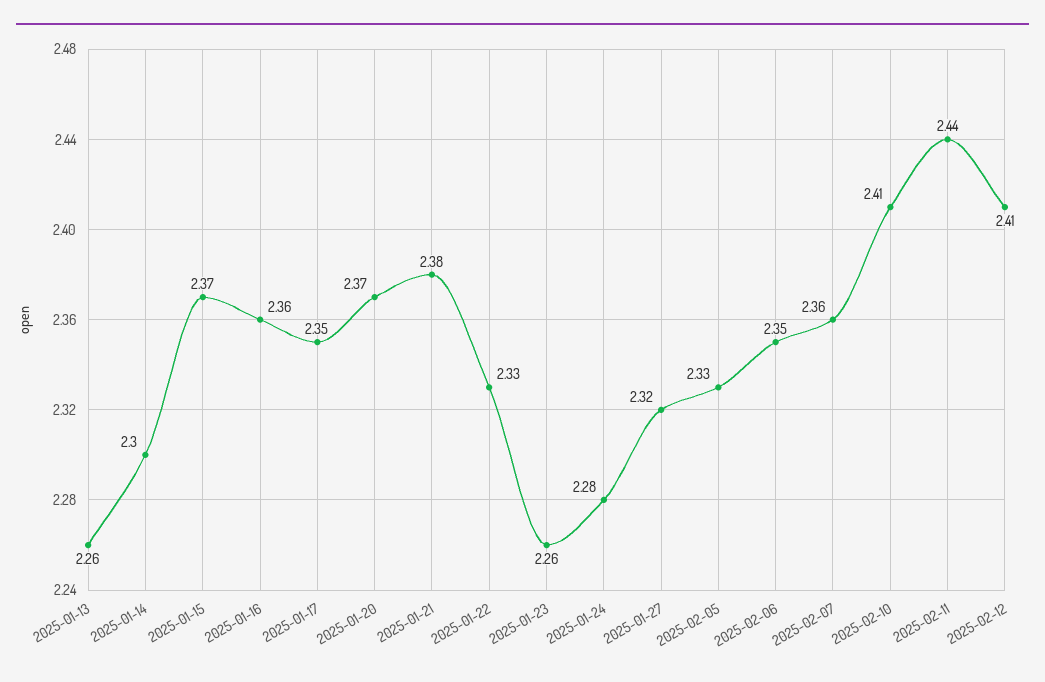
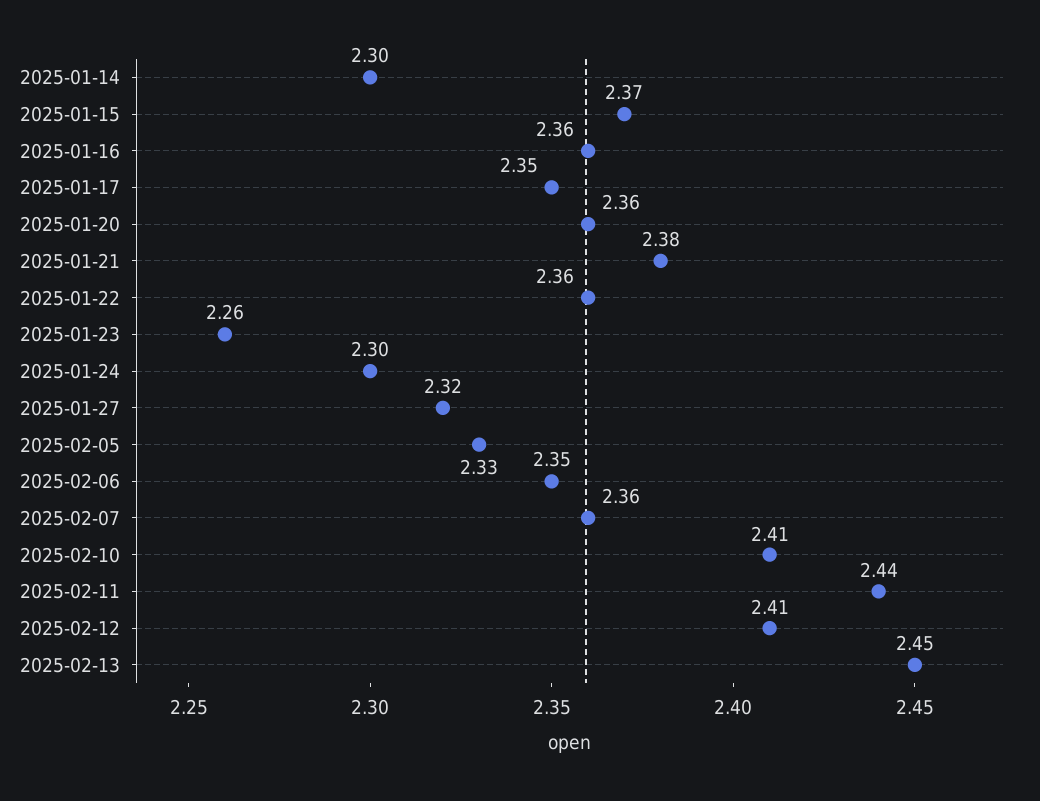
2025-01-13: 2.26 -> none
2025-01-20: 2.37 -> 2.36
2025-01-22: 2.33 -> 2.36
2025-01-24: 2.28 -> 2.3
2025-02-13: none -> 2.45

